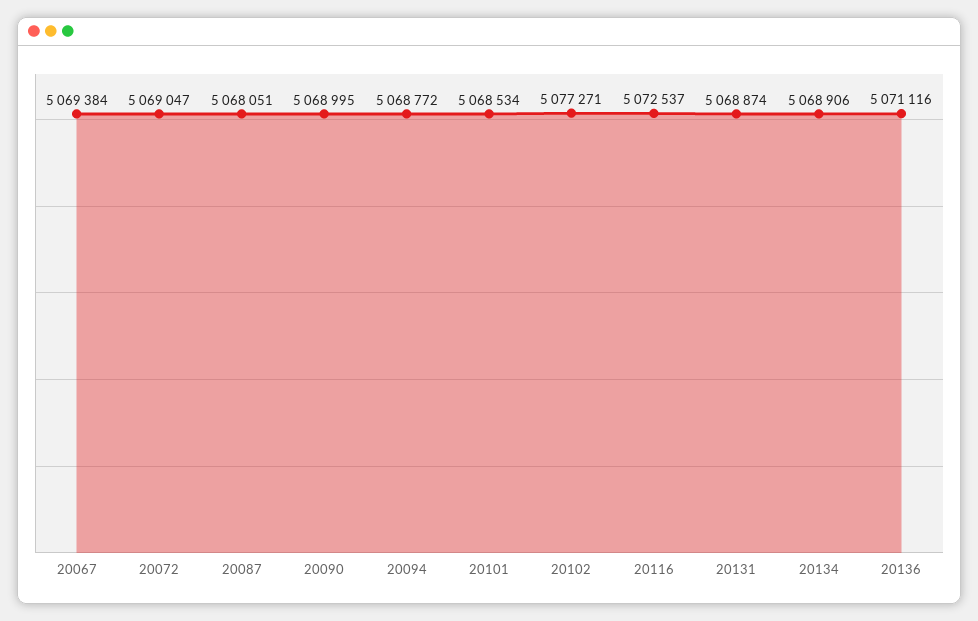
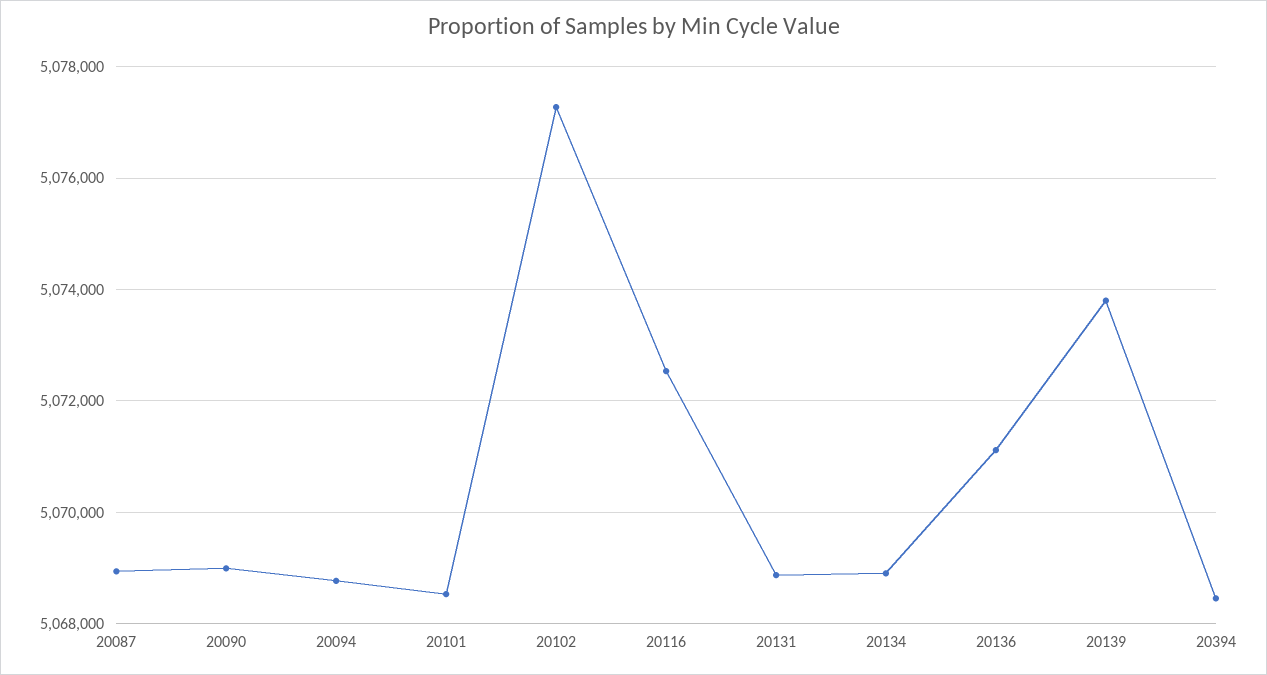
20067: 5069384 -> none
20072: 5069047 -> none
20087: 5068051 -> 5069000
20139: none -> 5073800
20394: none -> 5068400

